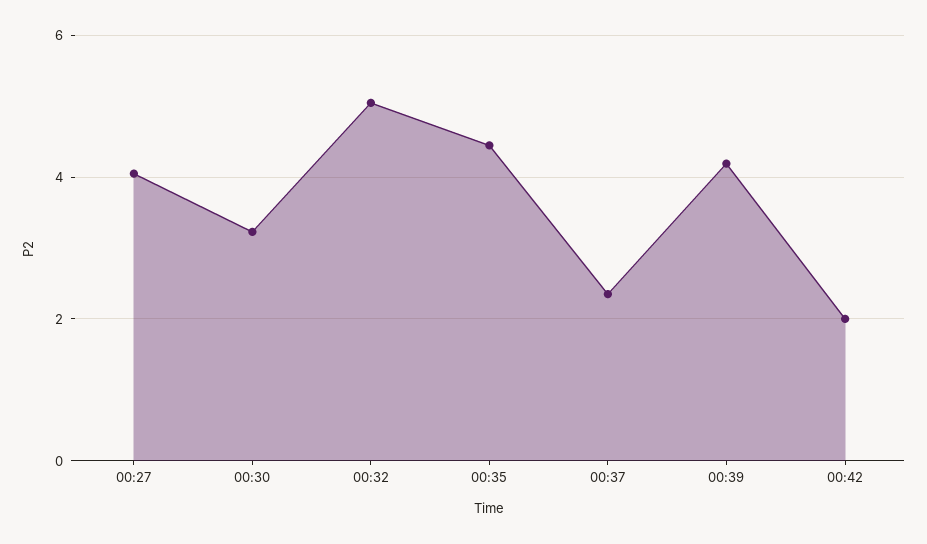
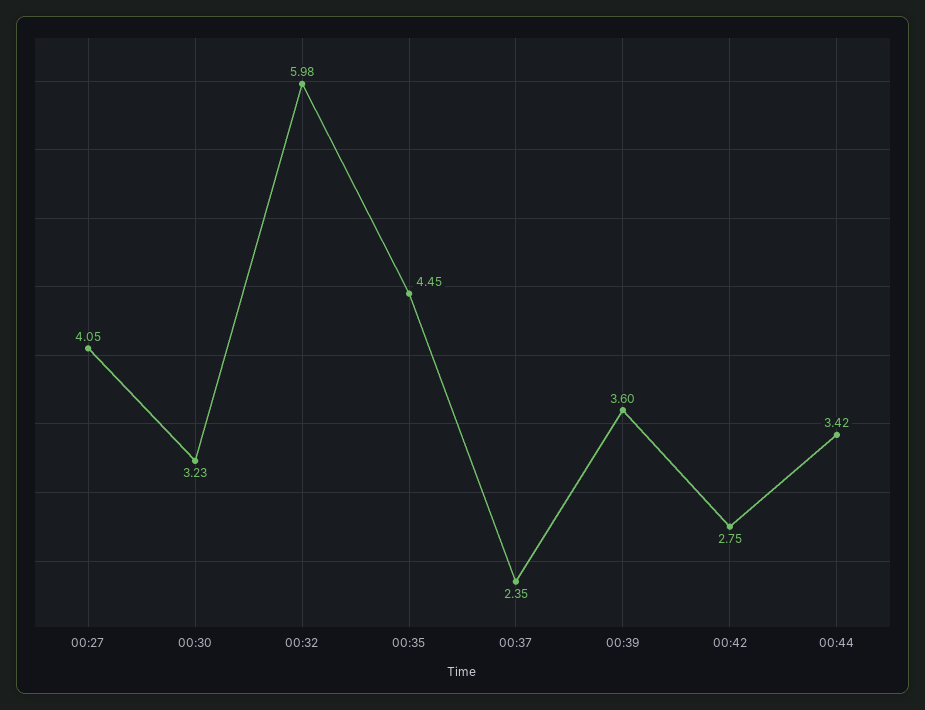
00:32: 5 -> 5.98
00:39: 4.2 -> 3.6
00:42: 2 -> 2.75
00:44: none -> 3.42

